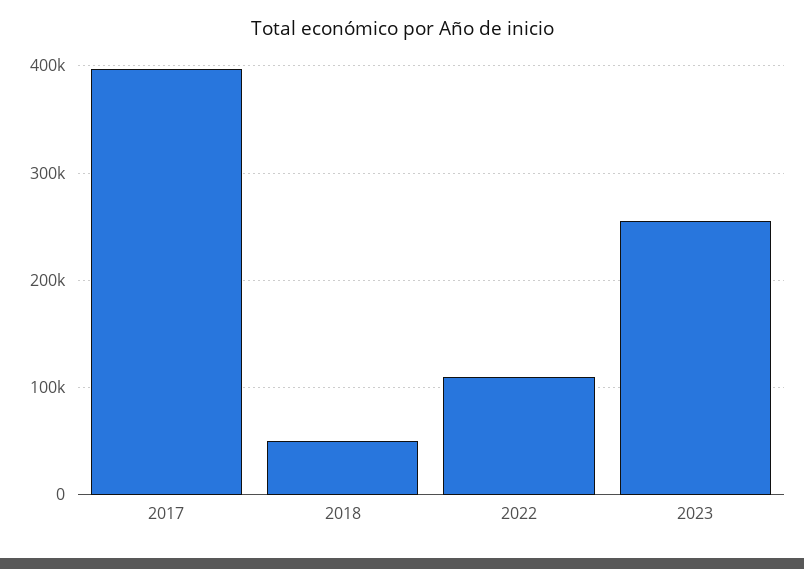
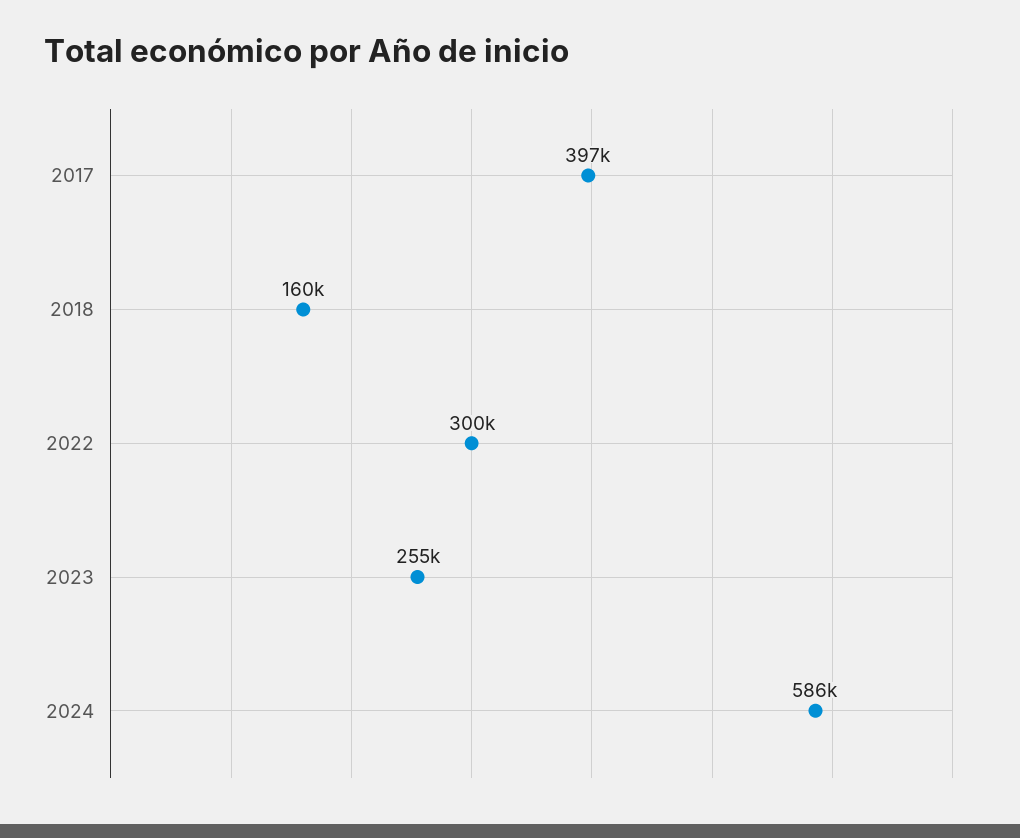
2018: 50000 -> 160000
2022: 110000 -> 300000
2024: none -> 586000

